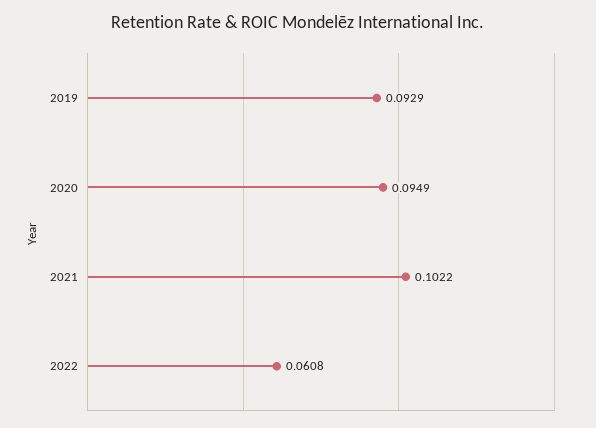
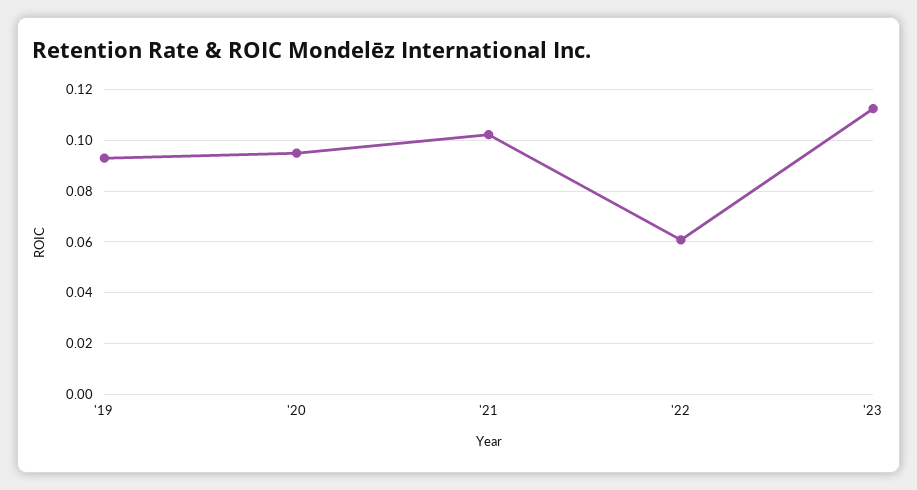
'23: none -> 0.1125

